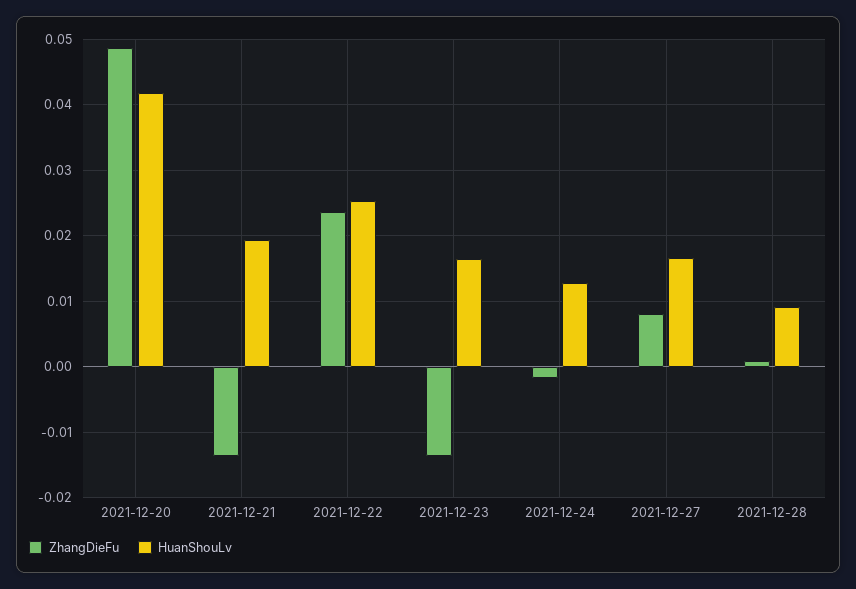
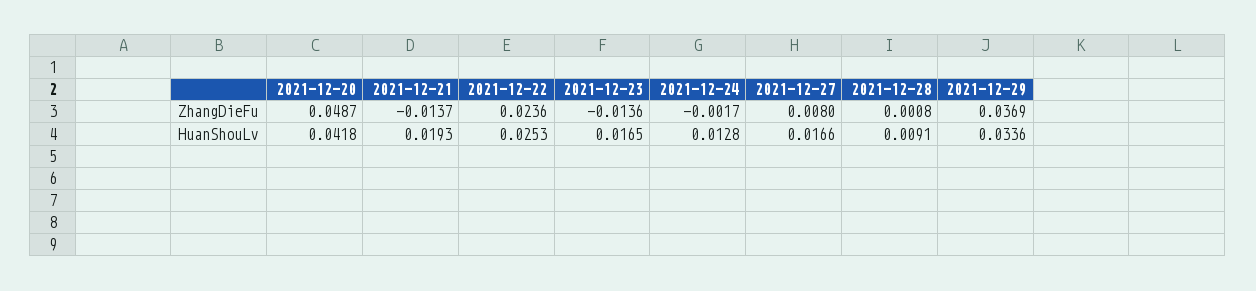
ZhangDieFu, 2021-12-29: none -> 0.0369
HuanShouLv, 2021-12-29: none -> 0.0336

